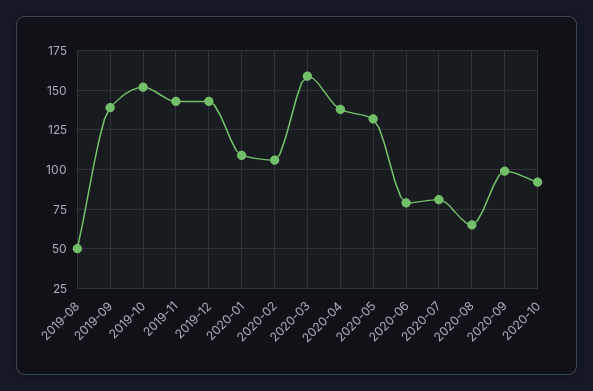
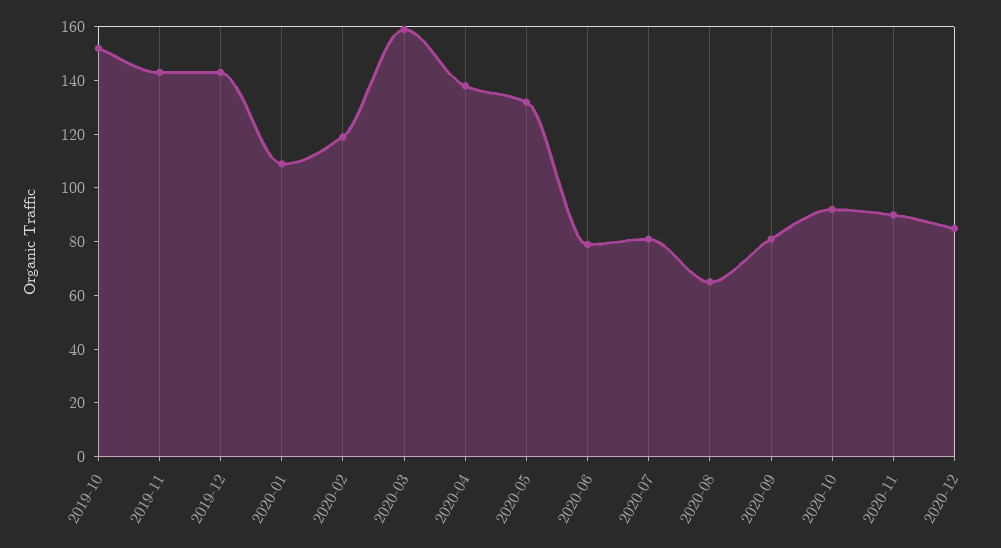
2019-08: 50 -> none
2019-09: 140 -> none
2020-02: 105 -> 120
2020-09: 100 -> 80
2020-11: none -> 90
2020-12: none -> 85

